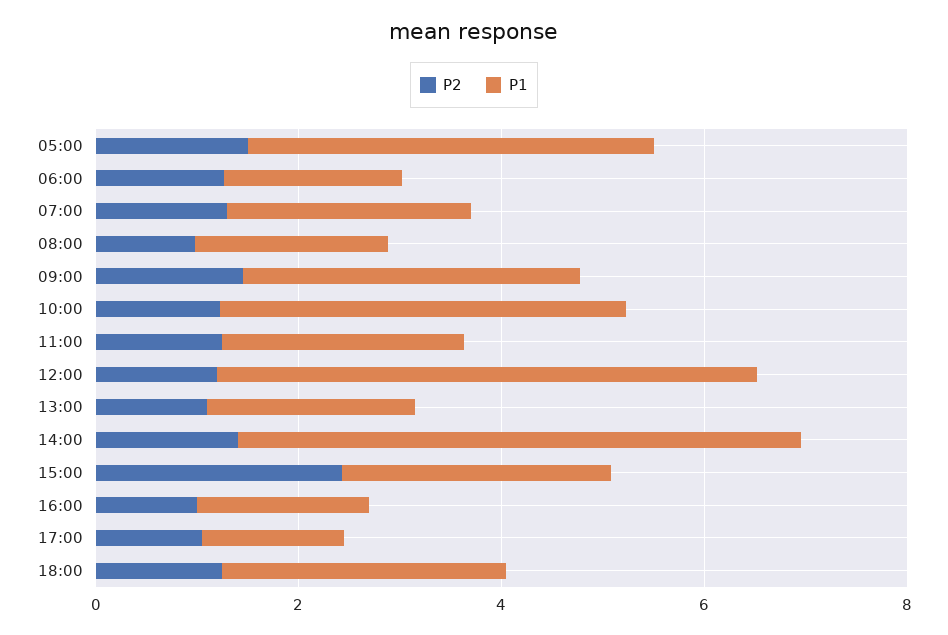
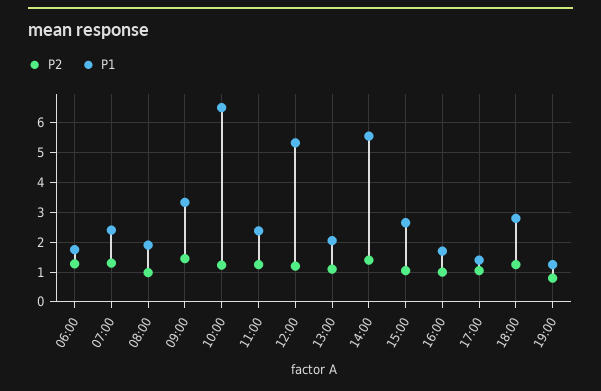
P2, 05:00: 1.5 -> none
P1, 05:00: 4 -> none
P1, 10:00: 4 -> 6.5
P2, 15:00: 2.5 -> 1
P2, 19:00: none -> 0.75
P1, 19:00: none -> 1.25

